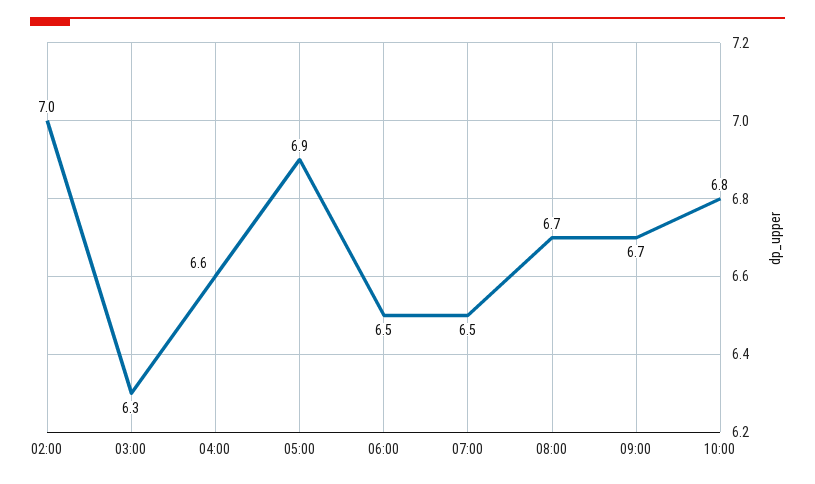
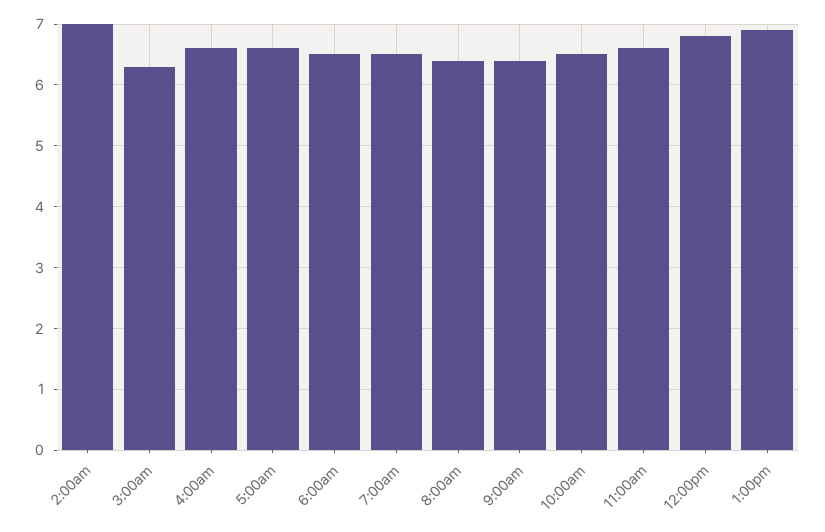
05:00: 6.9 -> 6.6
08:00: 6.7 -> 6.4
09:00: 6.7 -> 6.4
10:00: 6.8 -> 6.5
11:00am: none -> 6.6
12:00pm: none -> 6.8
1:00pm: none -> 6.9

